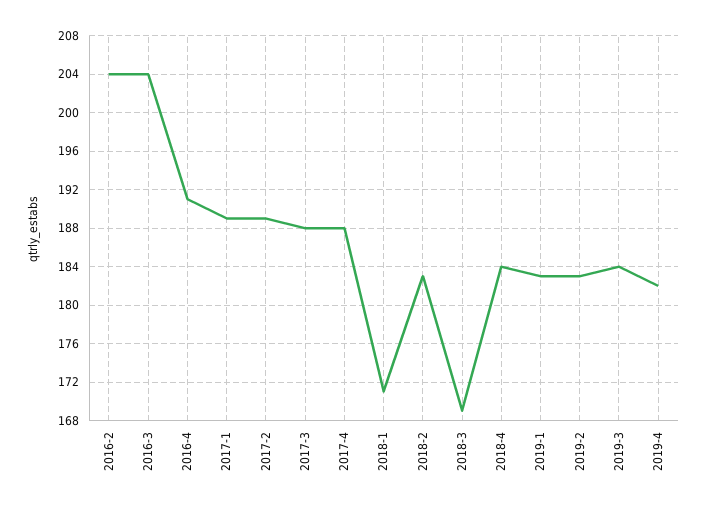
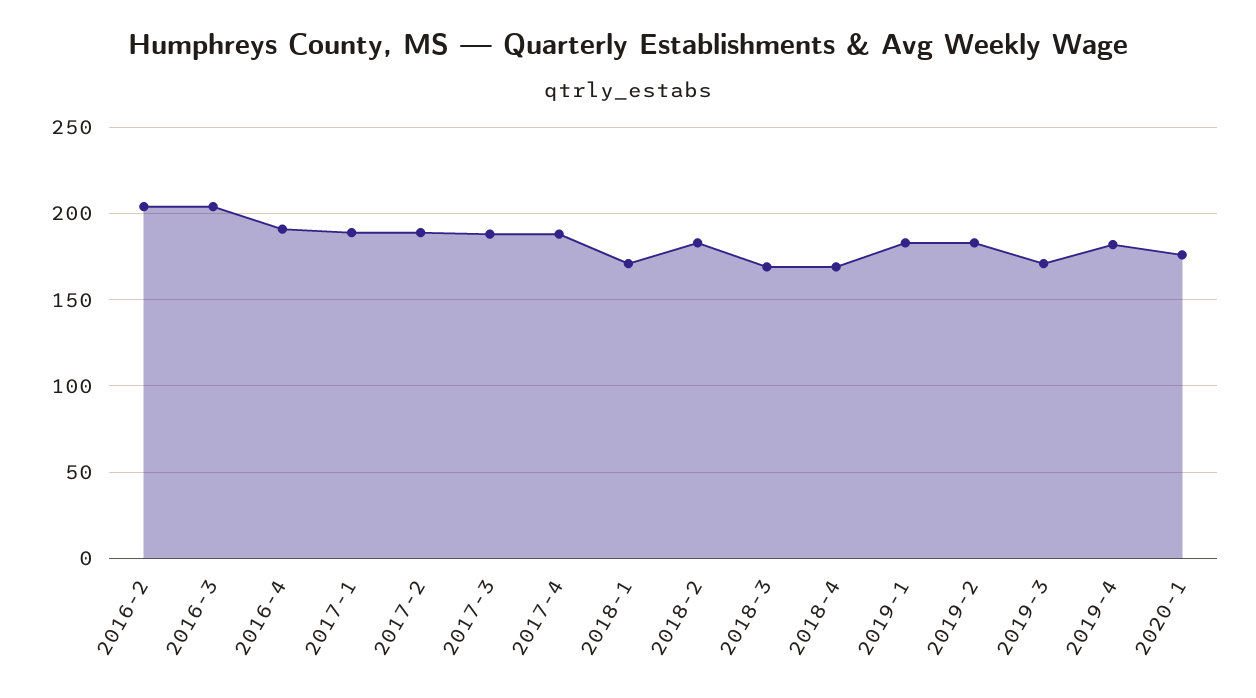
2018-4: 184 -> 170
2019-3: 184 -> 170
2020-1: none -> 175

